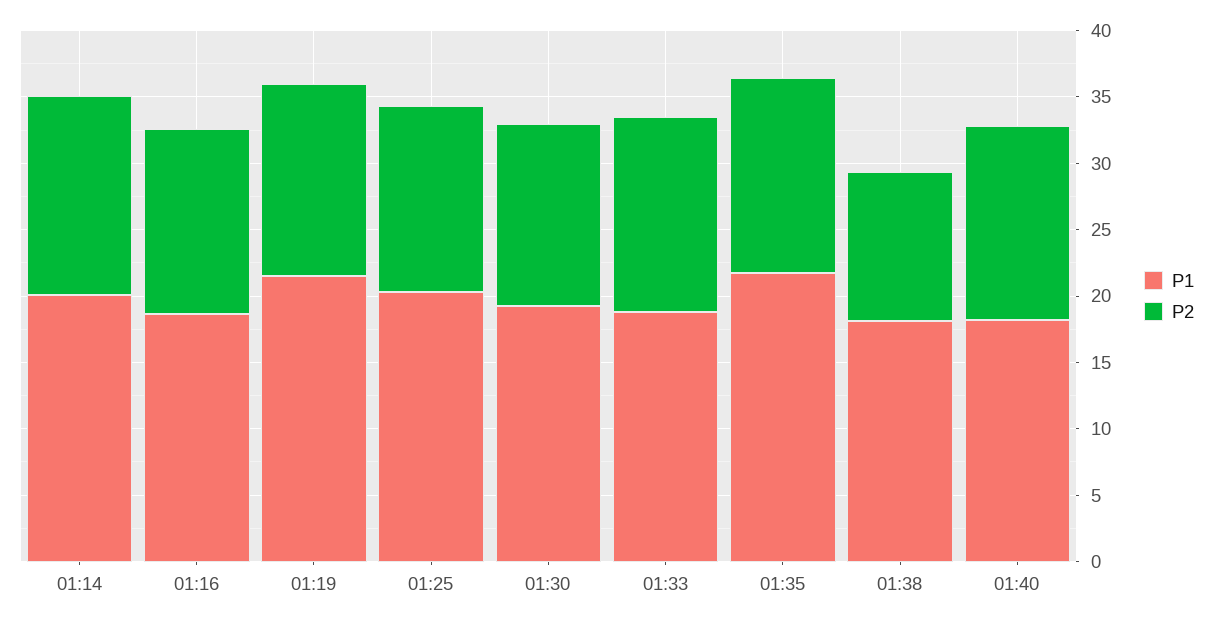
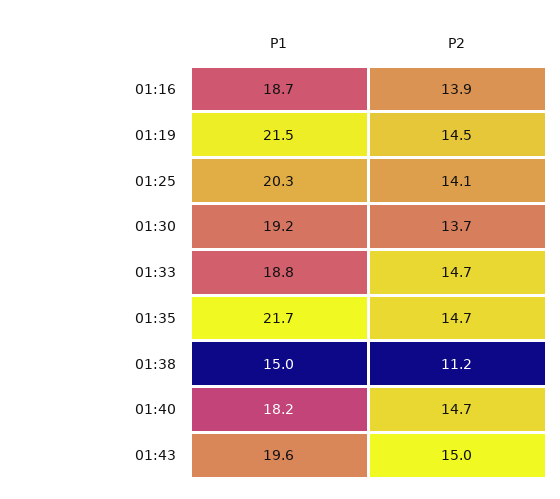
P1, 01:14: 20 -> none
P2, 01:14: 15 -> none
P1, 01:38: 18 -> 15
P1, 01:43: none -> 19.6
P2, 01:43: none -> 15

